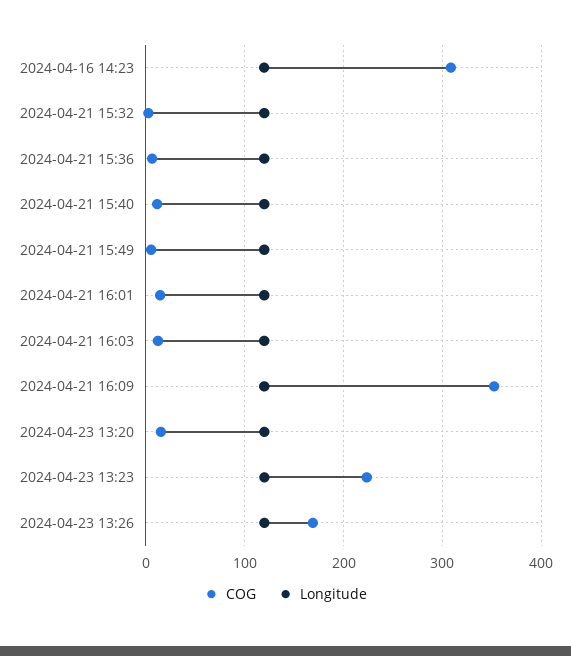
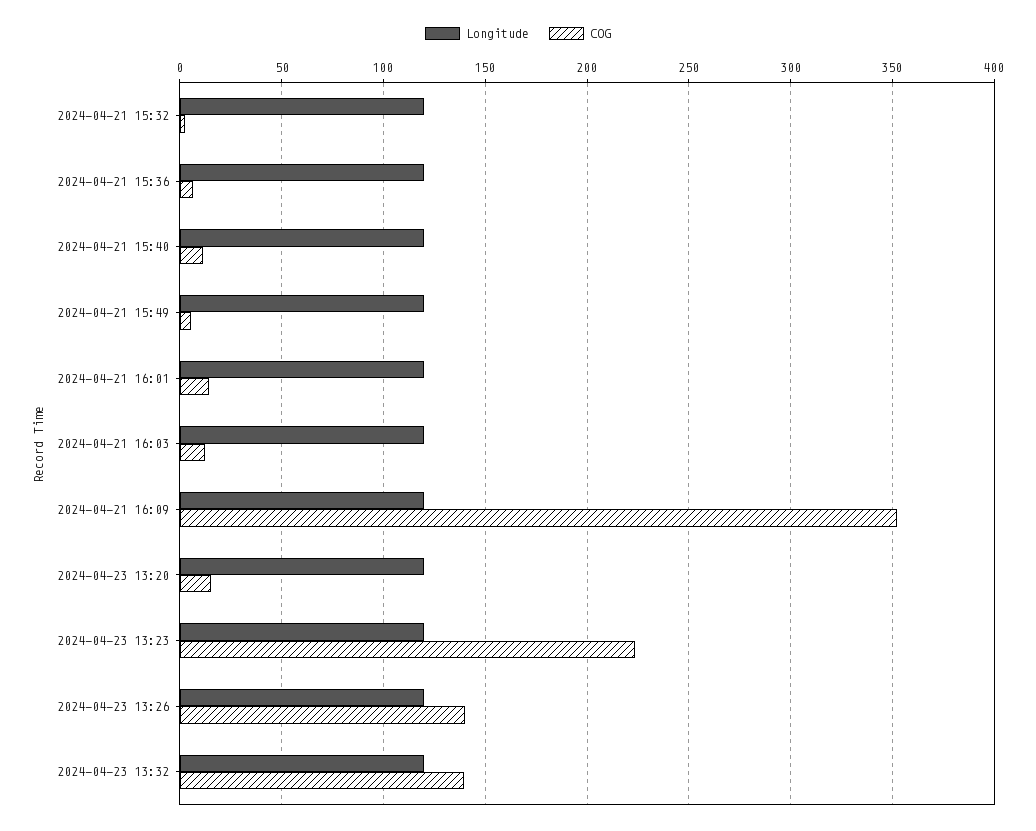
COG, 2024-04-16 14:23: 310 -> none
Longitude, 2024-04-16 14:23: 120 -> none
COG, 2024-04-23 13:26: 170 -> 140
Longitude, 2024-04-23 13:32: none -> 120
COG, 2024-04-23 13:32: none -> 140

